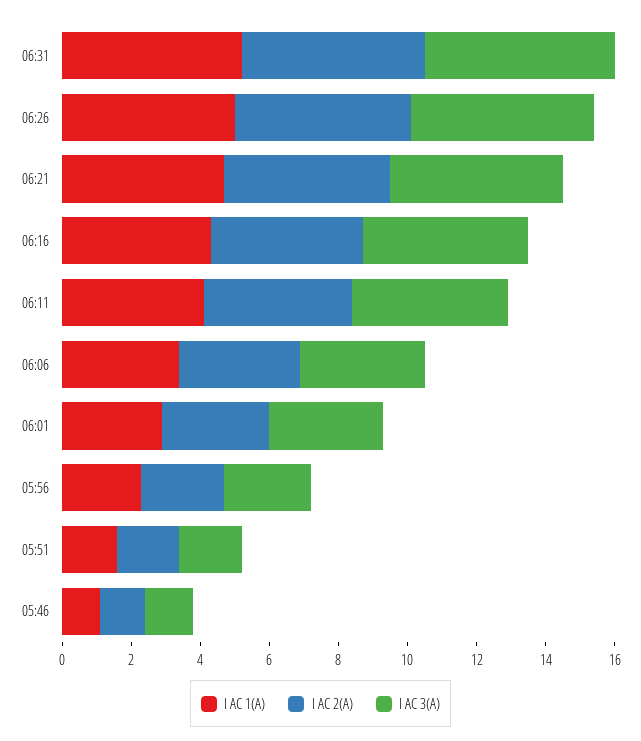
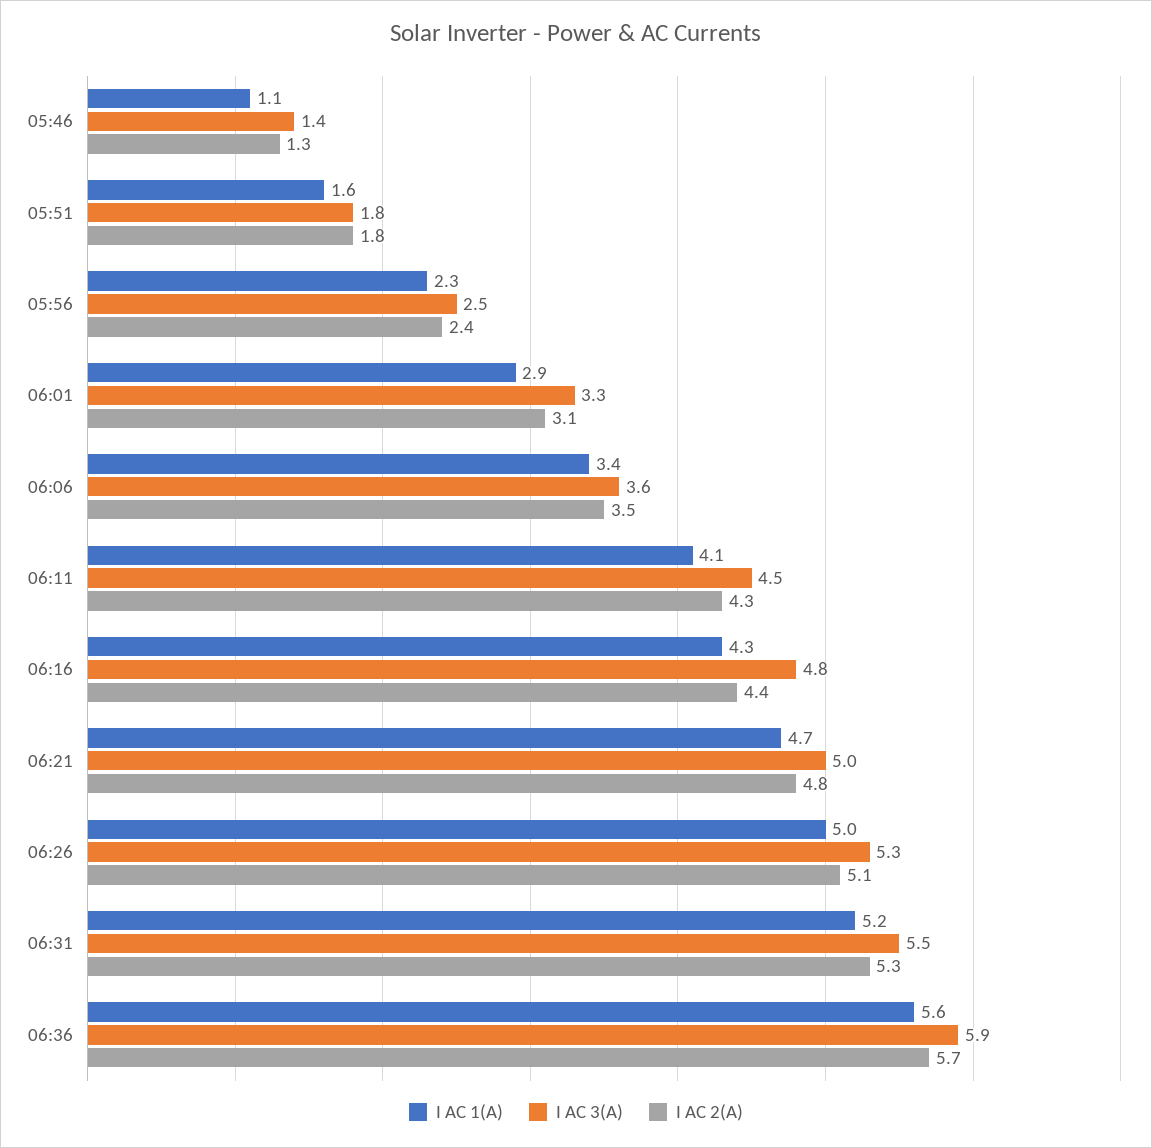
I AC 1(A), 06:36: none -> 5.6
I AC 3(A), 06:36: none -> 5.9
I AC 2(A), 06:36: none -> 5.7

